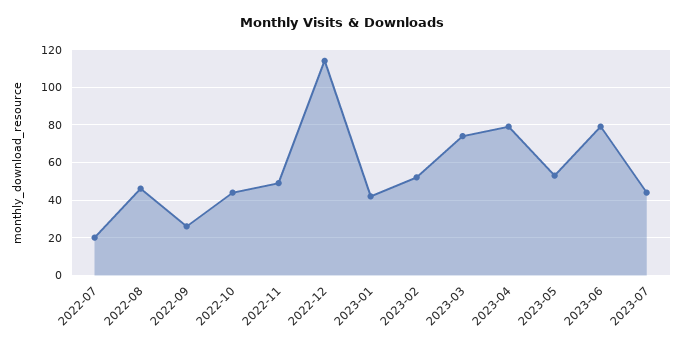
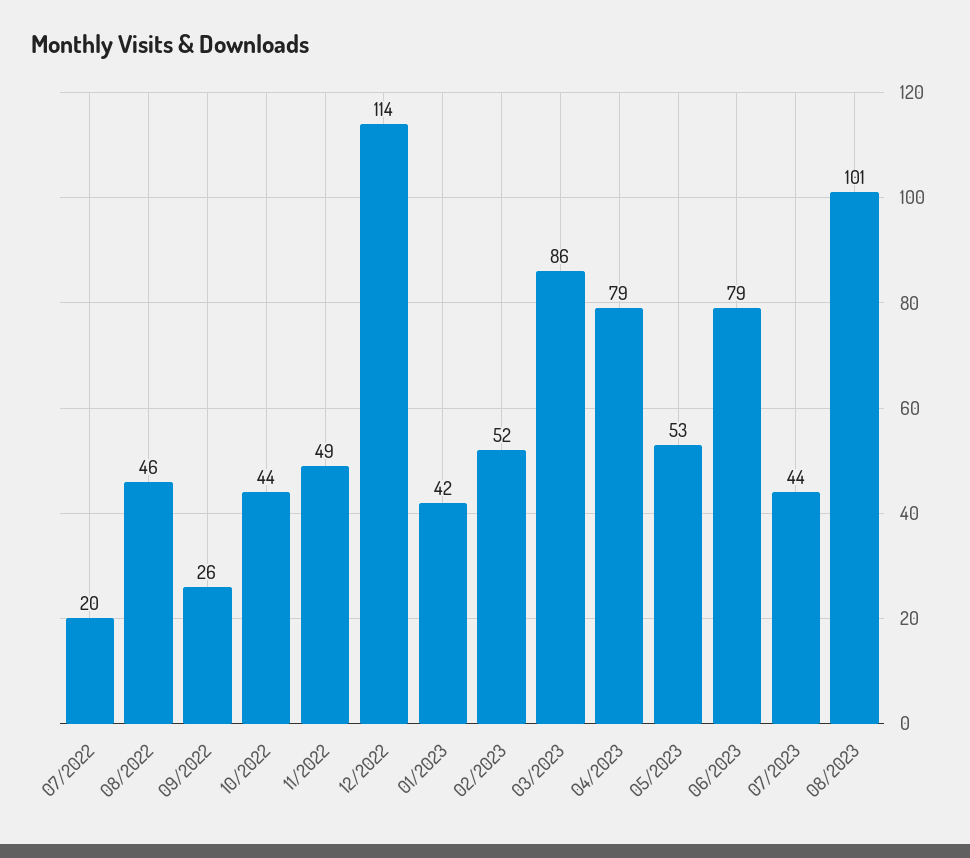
2023-03: 75 -> 86
08/2023: none -> 101

